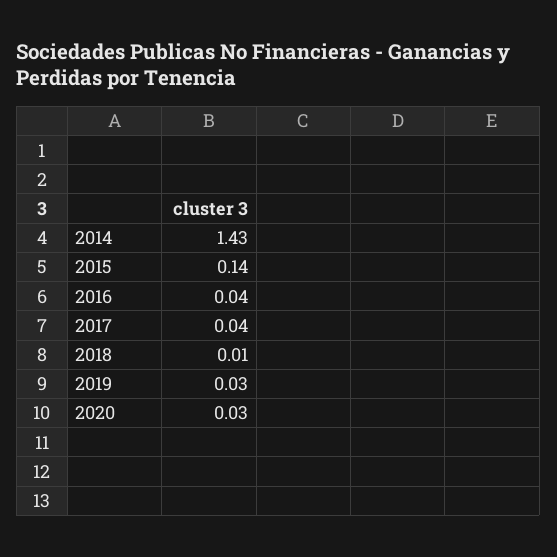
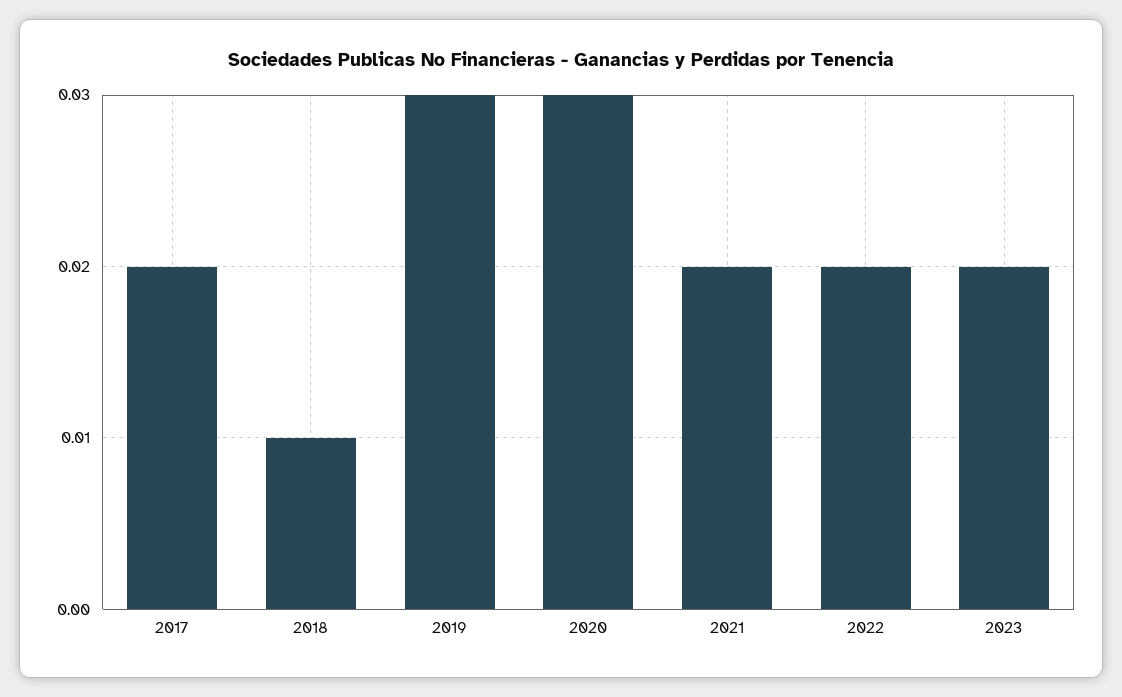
2014: 1.43 -> none
2015: 0.14 -> none
2016: 0.04 -> none
2017: 0.04 -> 0.02
2021: none -> 0.02
2022: none -> 0.02
2023: none -> 0.02

